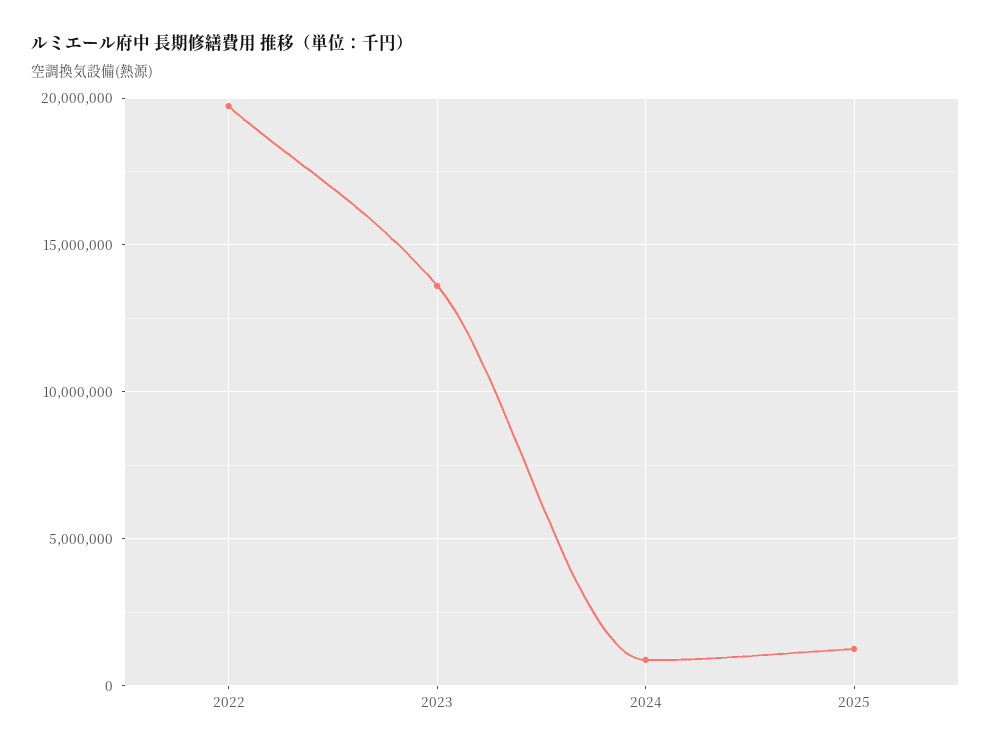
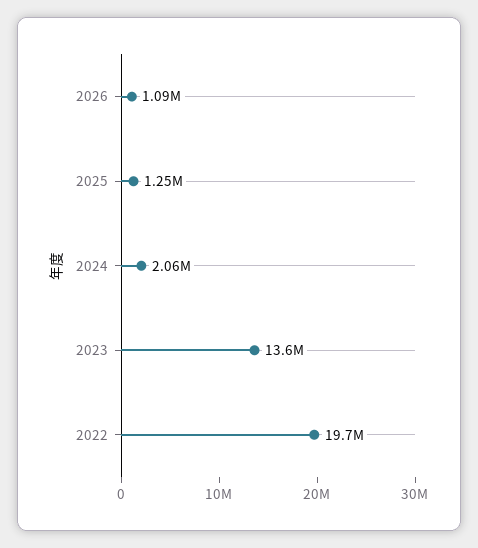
2024: 1000000 -> 2060000
2026: none -> 1090000

